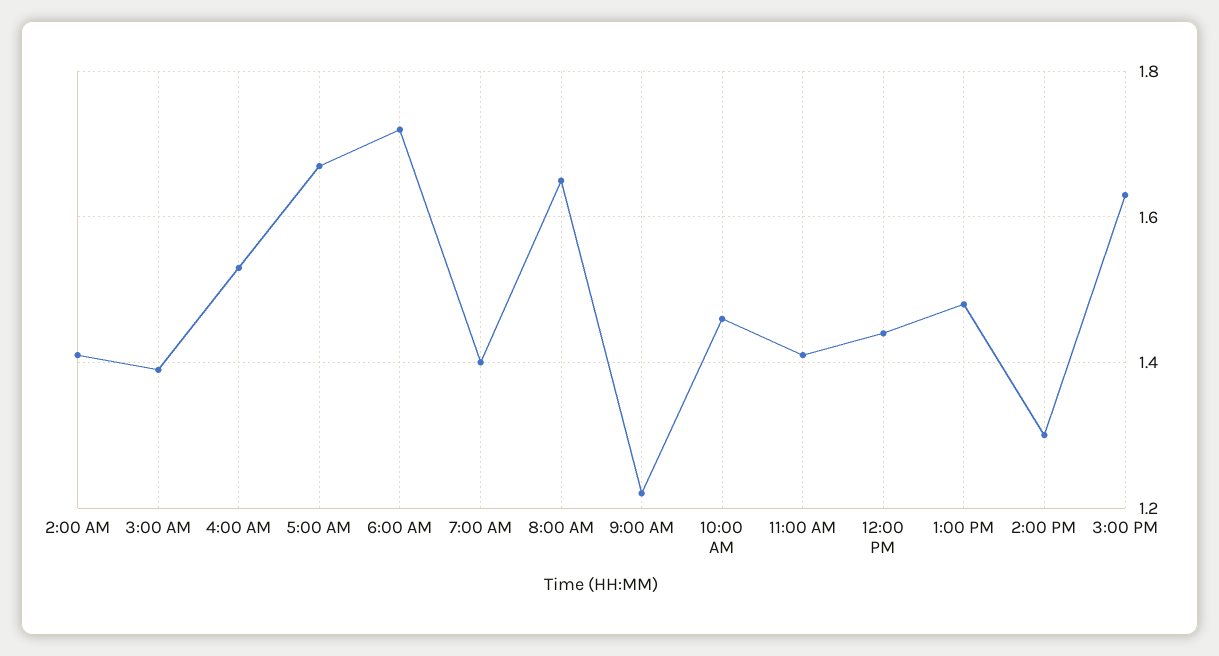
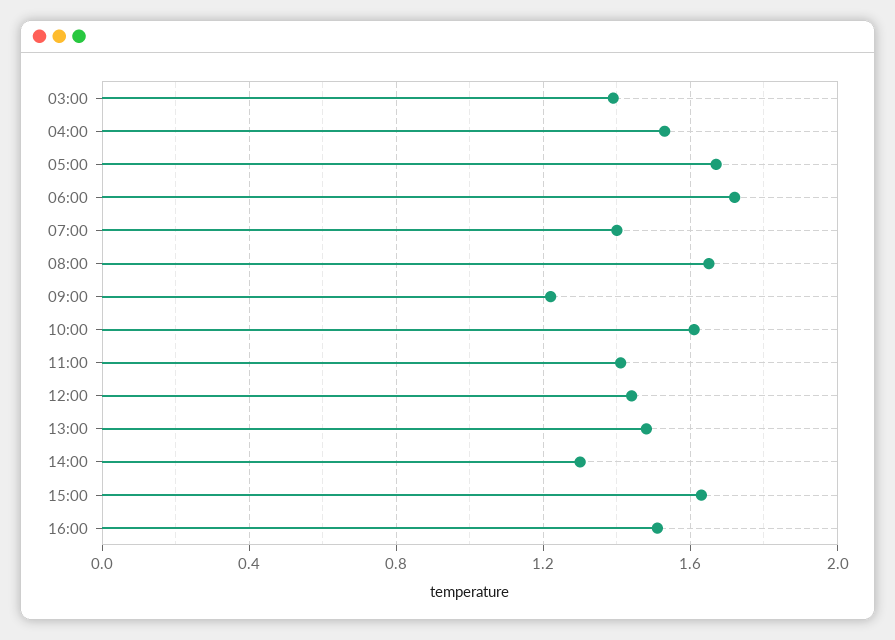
2:00 AM: 1.4 -> none
10:00 AM: 1.45 -> 1.6
16:00: none -> 1.5

